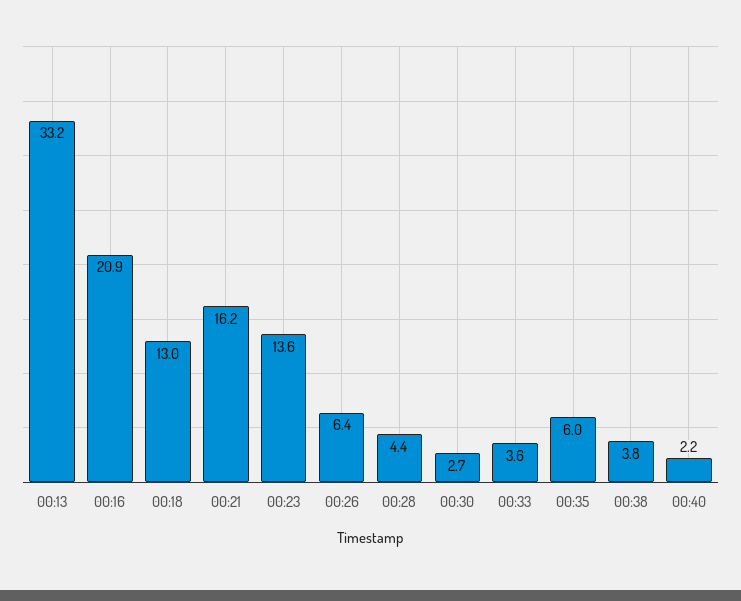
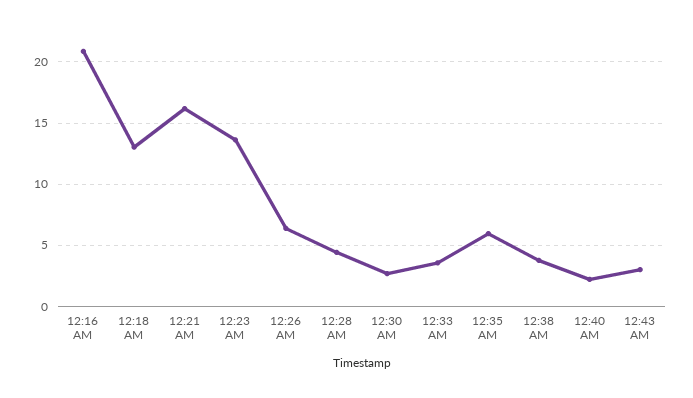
00:13: 33.2 -> none
12:43 AM: none -> 3

